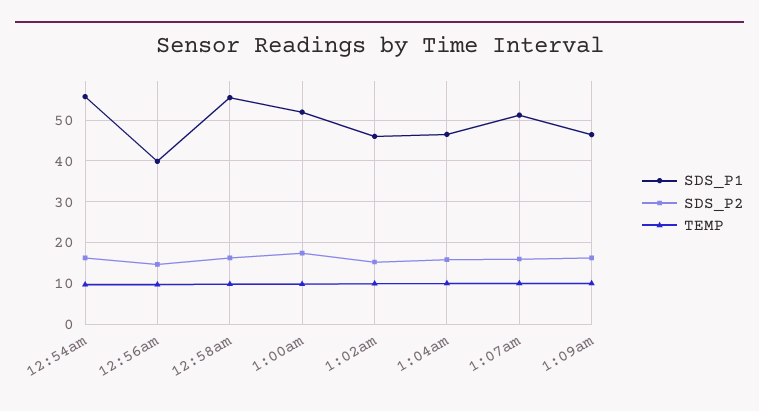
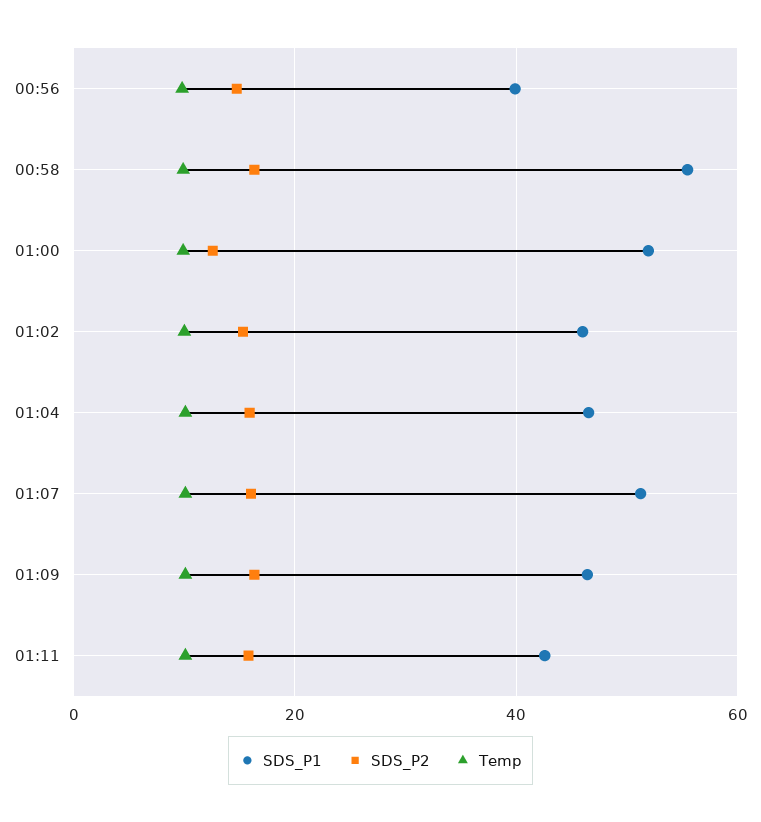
SDS_P1, 12:54am: 56 -> none
SDS_P2, 12:54am: 16 -> none
TEMP, 12:54am: 10 -> none
SDS_P2, 1:00am: 18 -> 12
SDS_P1, 01:11: none -> 42
SDS_P2, 01:11: none -> 16
TEMP, 01:11: none -> 10

